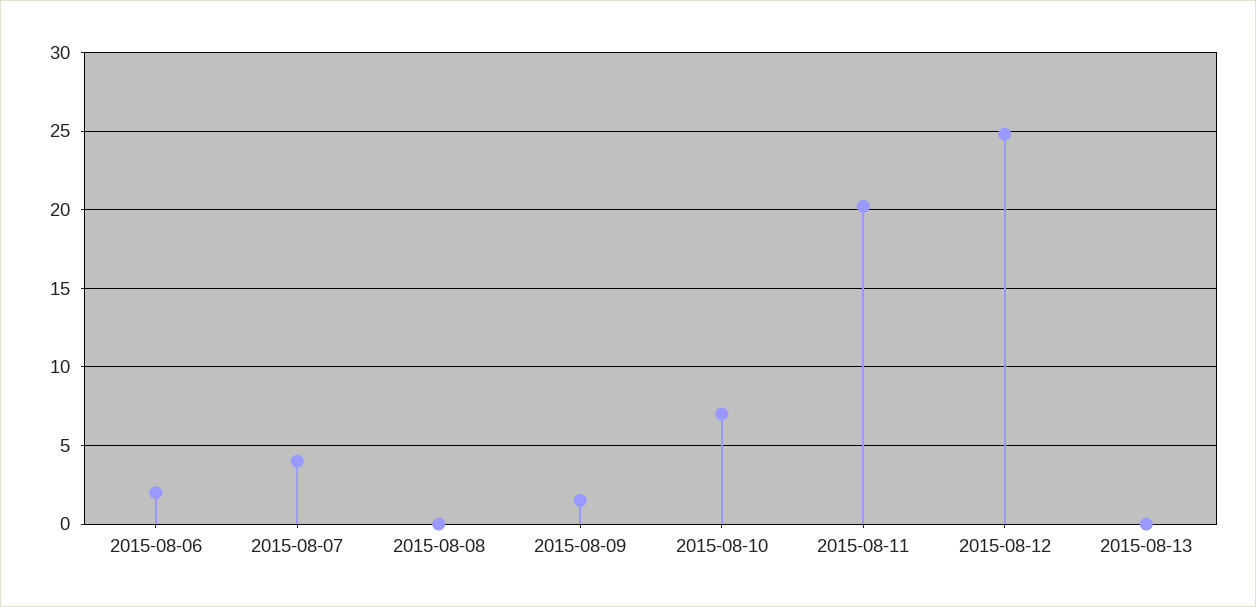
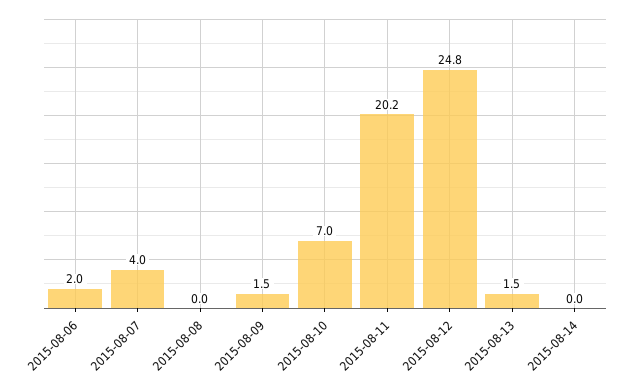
2015-08-13: 0 -> 1.5
2015-08-14: none -> 0

